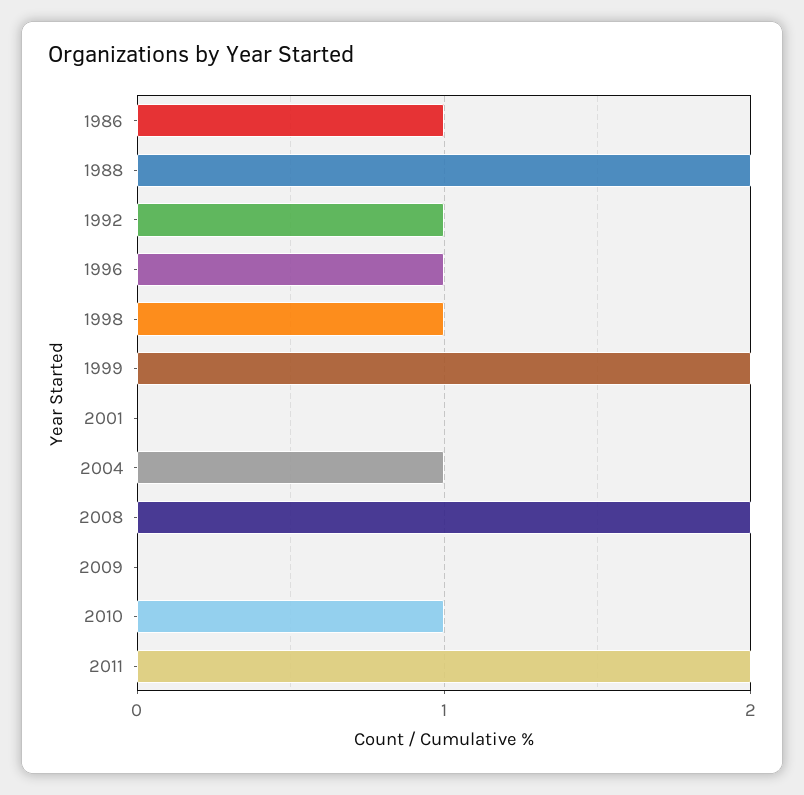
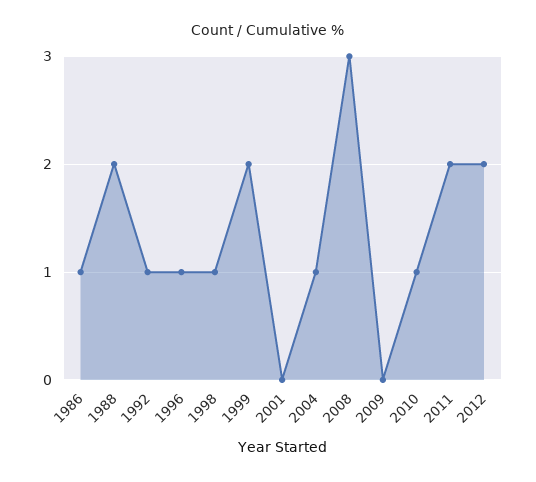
2008: 2 -> 3
2012: none -> 2

